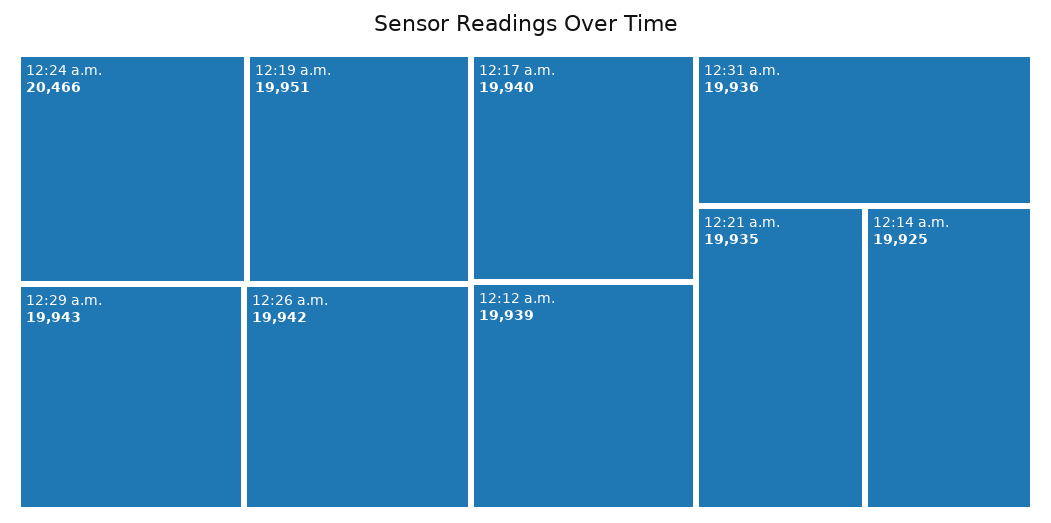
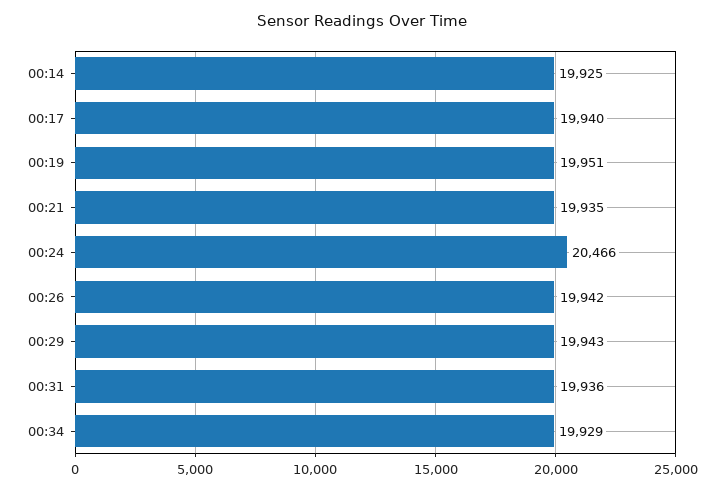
12:12 a.m.: 19939 -> none
00:34: none -> 19929

